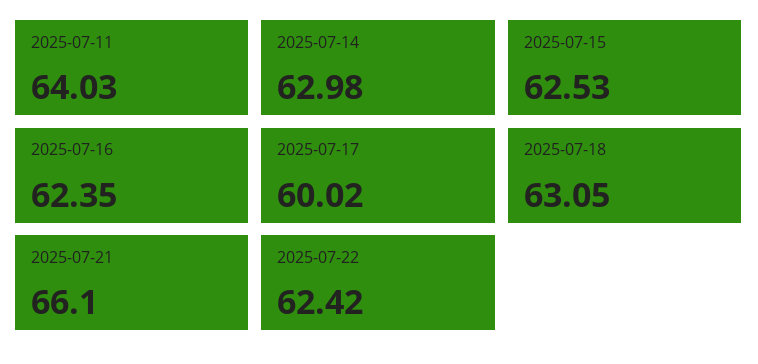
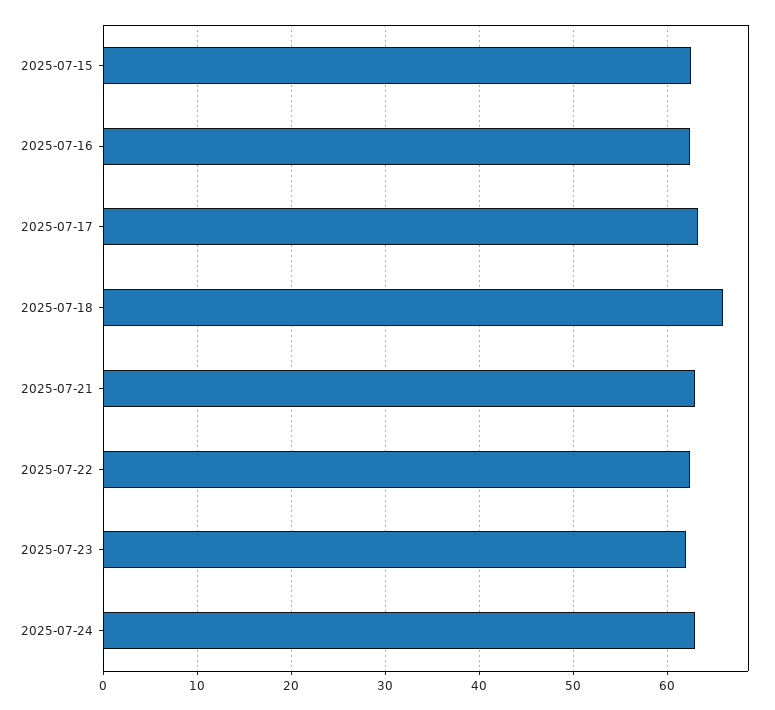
2025-07-11: 64.03 -> none
2025-07-14: 62.98 -> none
2025-07-17: 60.02 -> 63
2025-07-18: 63.05 -> 66
2025-07-21: 66.1 -> 63
2025-07-23: none -> 62
2025-07-24: none -> 63

